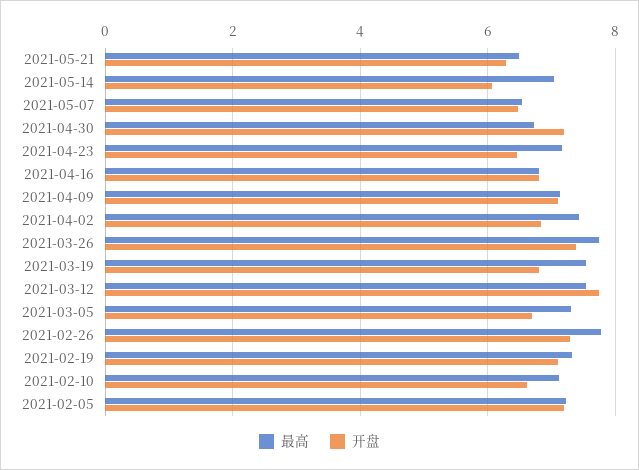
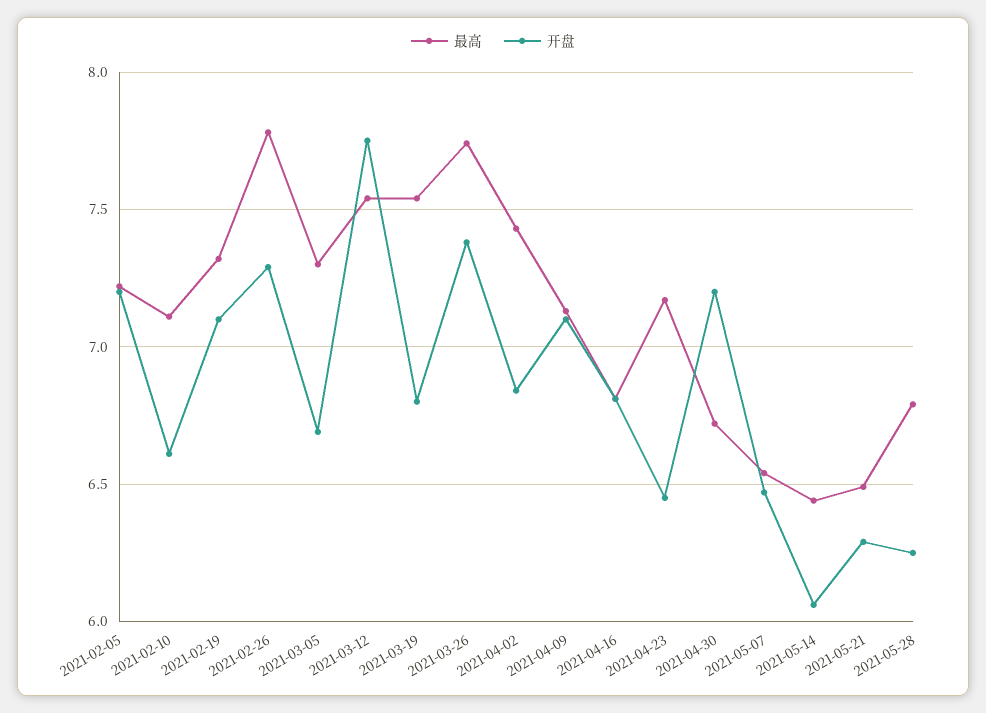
最高, 2021-05-14: 7 -> 6.45
最高, 2021-05-28: none -> 6.8
开盘, 2021-05-28: none -> 6.25

